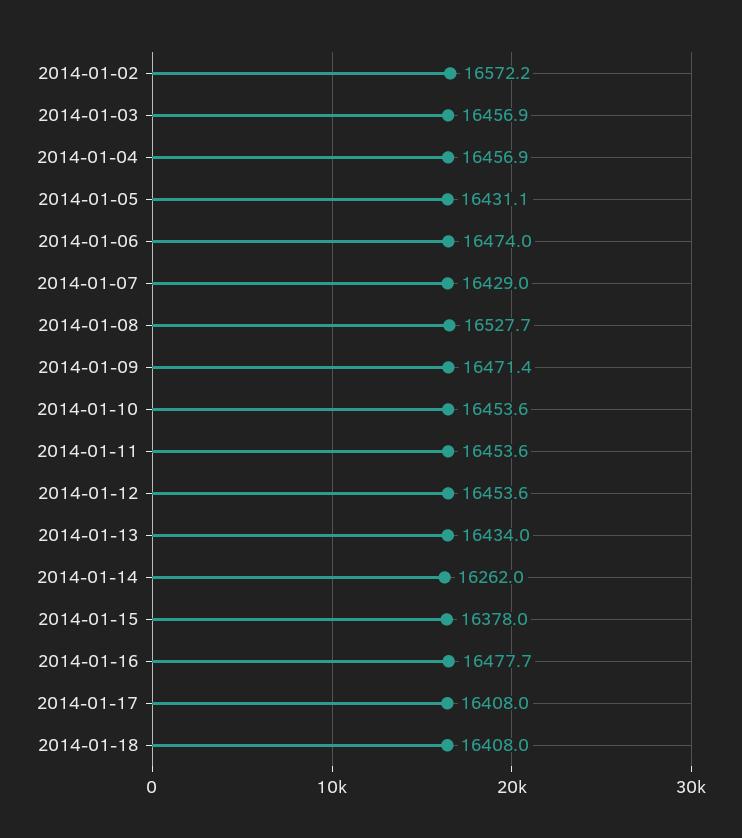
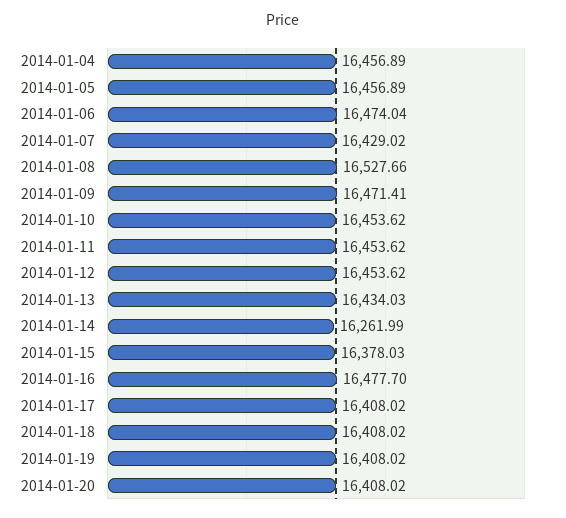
2014-01-02: 16572.2 -> none
2014-01-03: 16456.9 -> none
2014-01-05: 16431.1 -> 16456.89
2014-01-19: none -> 16408.02
2014-01-20: none -> 16408.02

